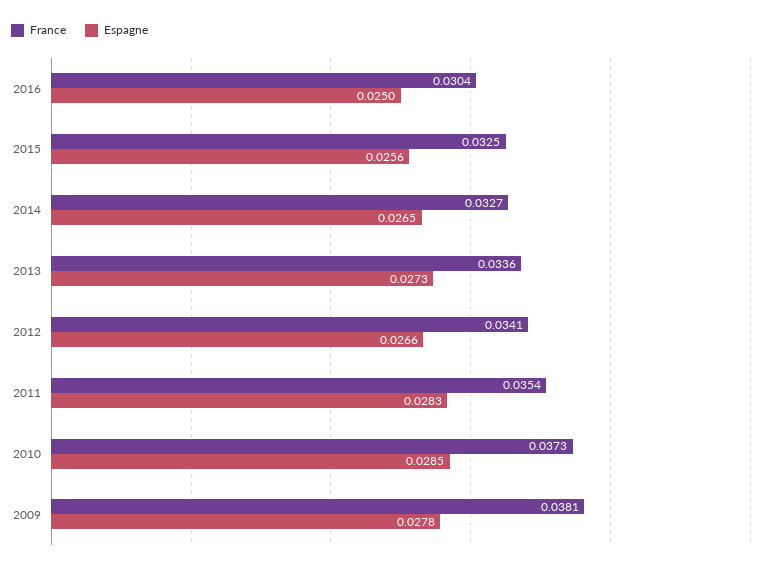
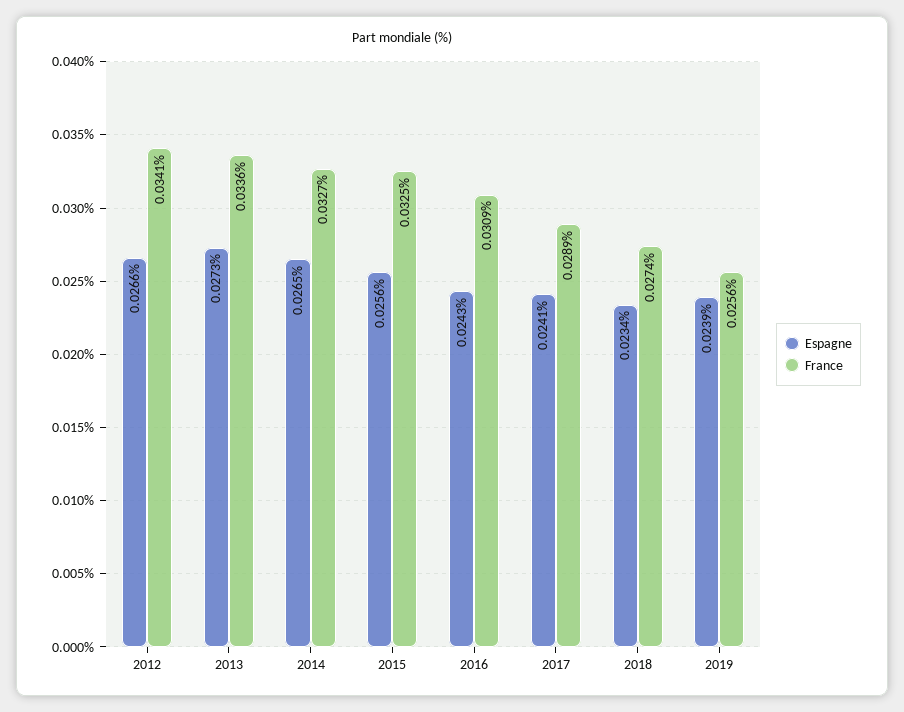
France, 2016: 0.0304 -> 0.0309
Espagne, 2016: 0.025 -> 0.0243
France, 2011: 0.0354 -> none
Espagne, 2011: 0.0283 -> none
France, 2010: 0.0373 -> none
Espagne, 2010: 0.0285 -> none
France, 2009: 0.0381 -> none
Espagne, 2009: 0.0278 -> none
Espagne, 2017: none -> 0.0241
France, 2017: none -> 0.0289
Espagne, 2018: none -> 0.0234
France, 2018: none -> 0.0274
Espagne, 2019: none -> 0.0239
France, 2019: none -> 0.0256

